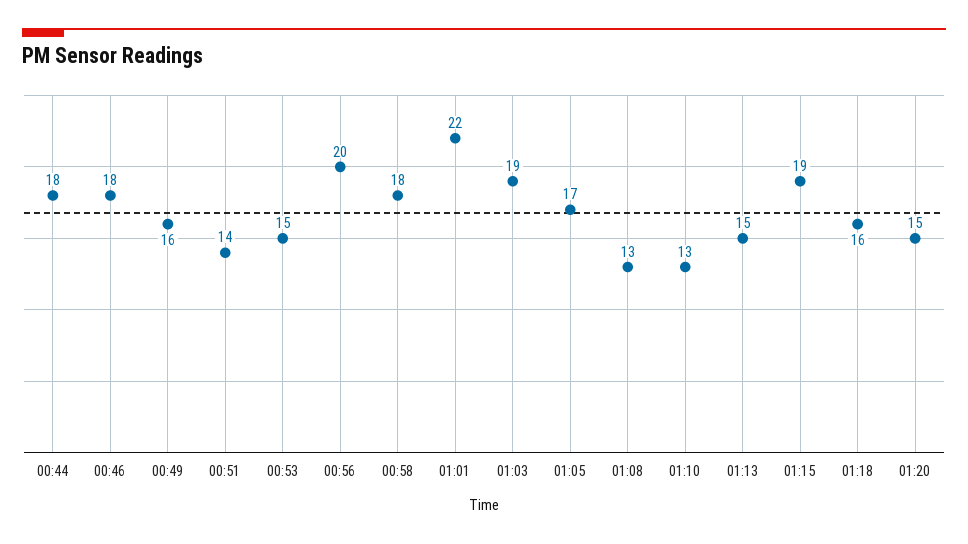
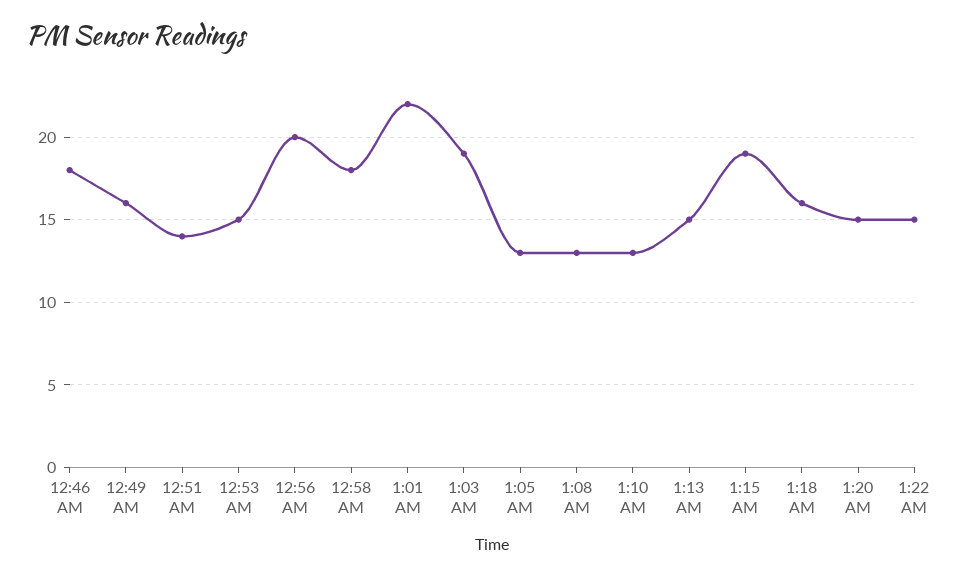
00:44: 18 -> none
01:05: 17 -> 13
1:22 AM: none -> 15

